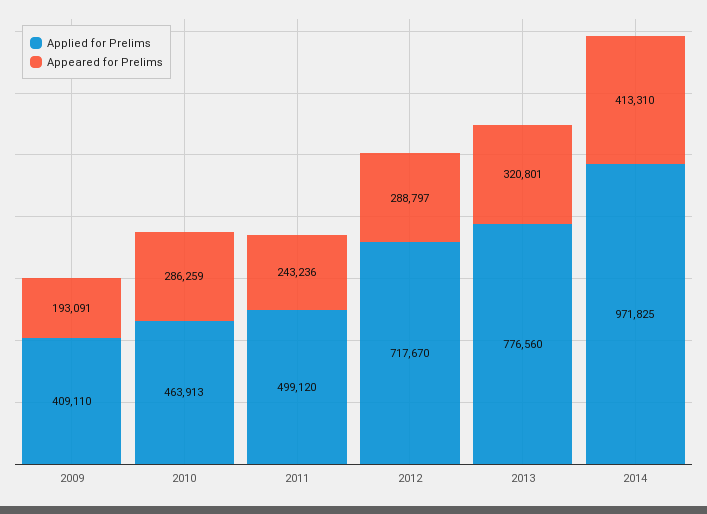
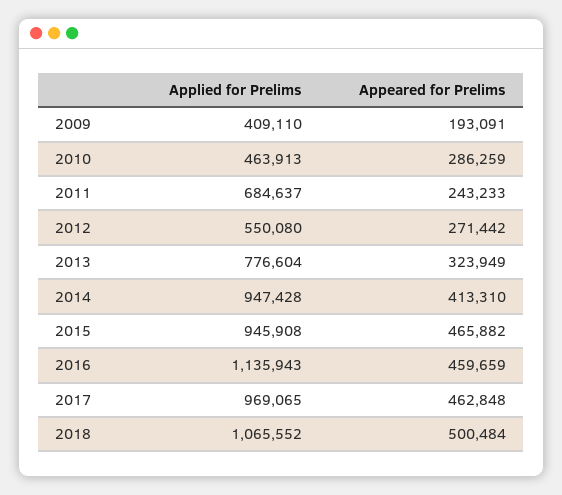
Applied for Prelims, 2011: 499120 -> 684637
Appeared for Prelims, 2011: 243236 -> 243233
Applied for Prelims, 2012: 717670 -> 550080
Appeared for Prelims, 2012: 288797 -> 271442
Applied for Prelims, 2013: 776560 -> 776604
Appeared for Prelims, 2013: 320801 -> 323949
Applied for Prelims, 2014: 971825 -> 947428
Applied for Prelims, 2015: none -> 945908
Appeared for Prelims, 2015: none -> 465882
Applied for Prelims, 2016: none -> 1135943
Appeared for Prelims, 2016: none -> 459659
Applied for Prelims, 2017: none -> 969065
Appeared for Prelims, 2017: none -> 462848
Applied for Prelims, 2018: none -> 1065552
Appeared for Prelims, 2018: none -> 500484

